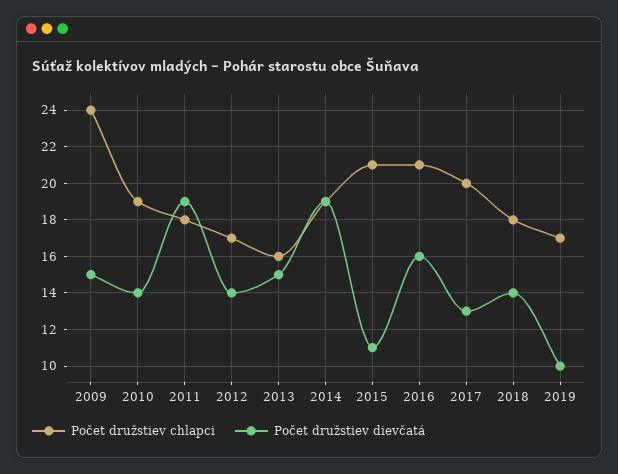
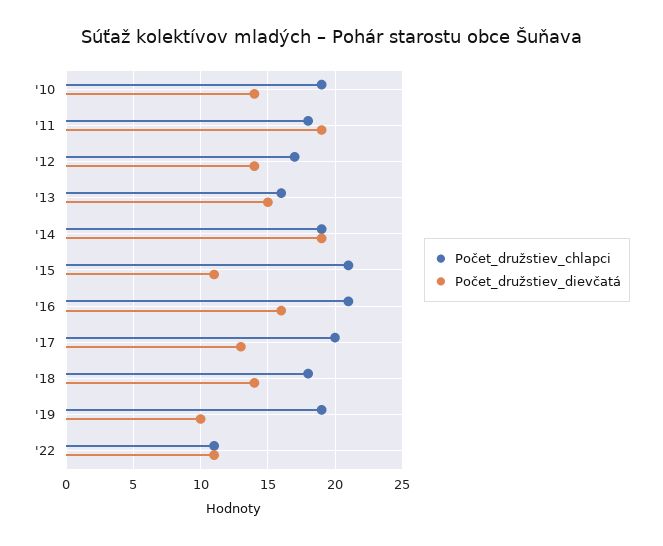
Počet družstiev chlapci, 2009: 24 -> none
Počet družstiev dievčatá, 2009: 15 -> none
Počet družstiev chlapci, 2019: 17 -> 19
Počet družstiev chlapci, '22: none -> 11
Počet družstiev dievčatá, '22: none -> 11

